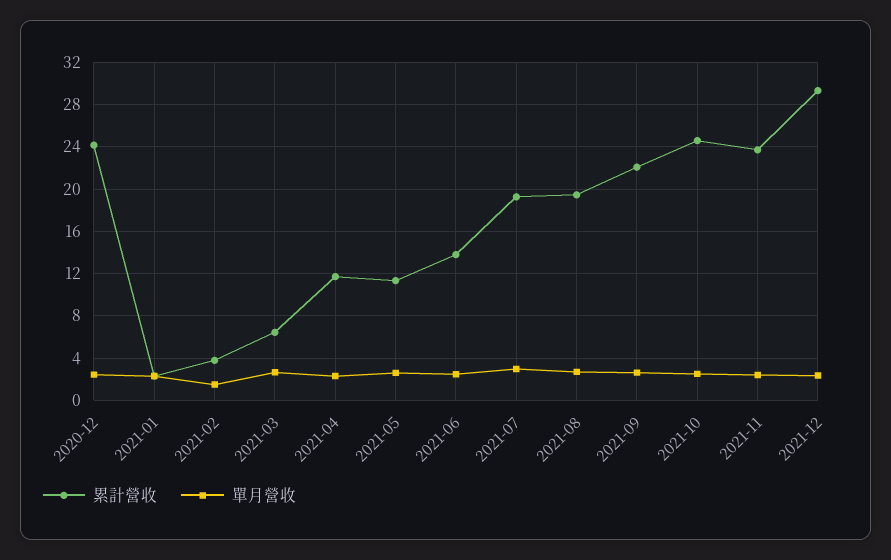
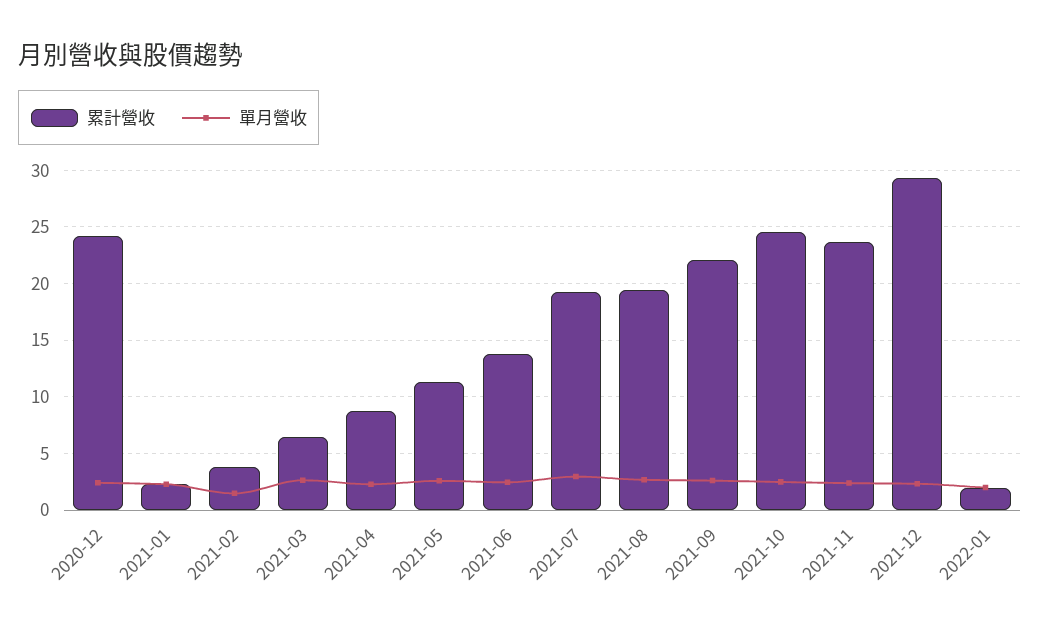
累計營收, 2021-04: 12 -> 9
累計營收, 2022-01: none -> 2
單月營收, 2022-01: none -> 2

